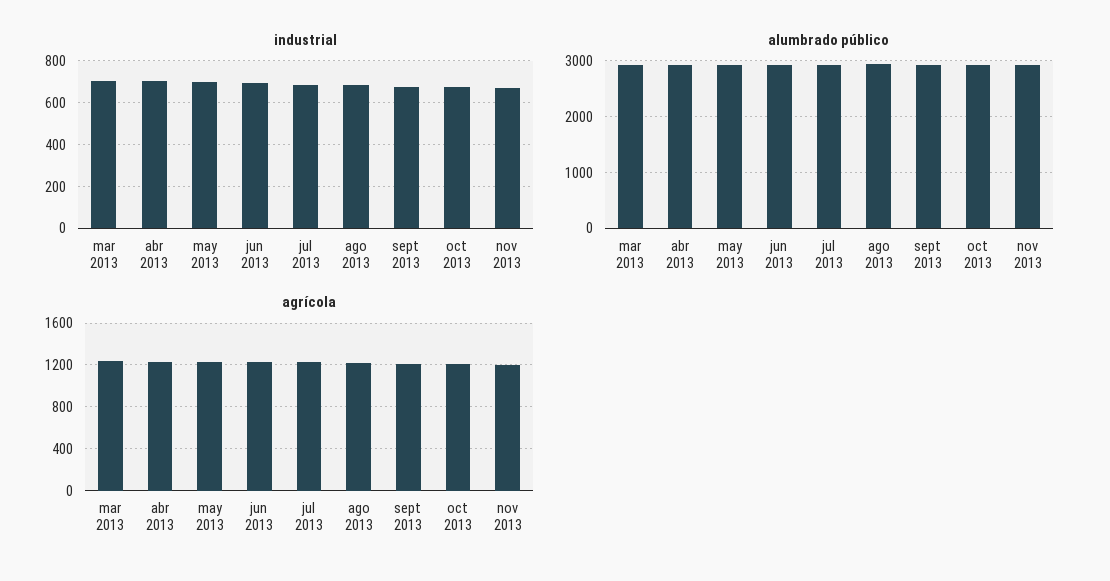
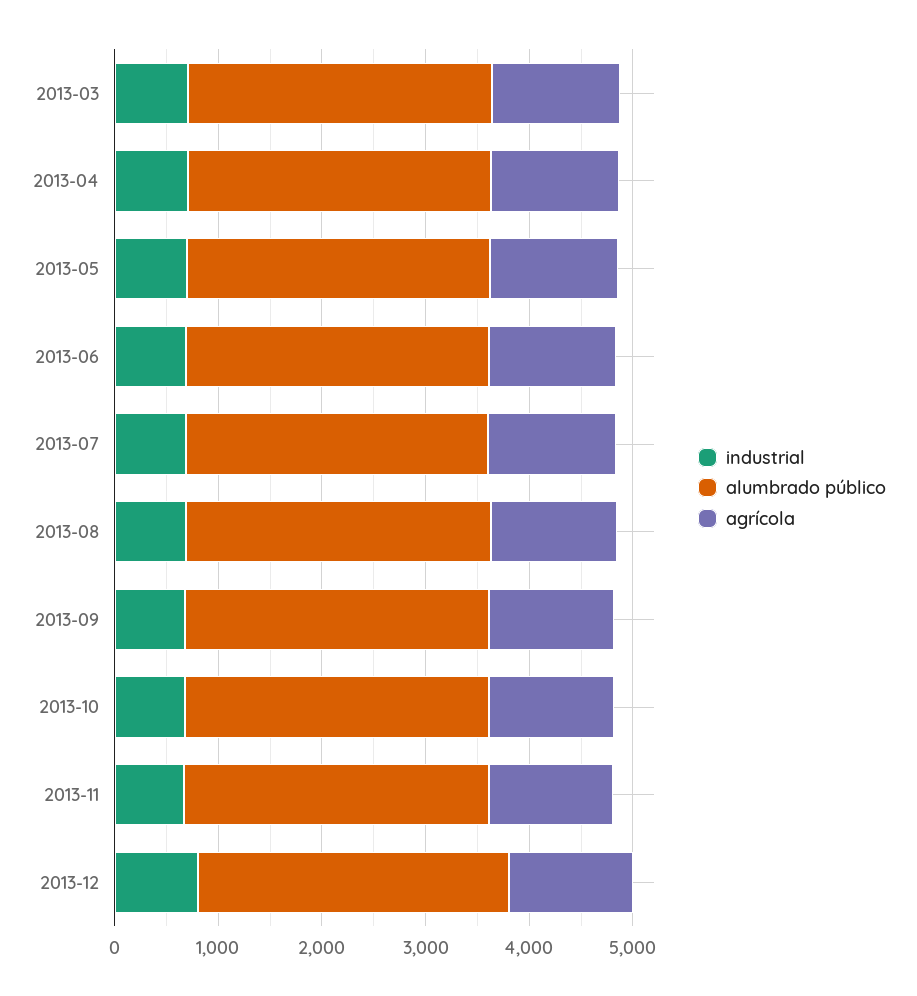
industrial, 2013-12: none -> 800
alumbrado público, 2013-12: none -> 3000
agrícola, 2013-12: none -> 1200

